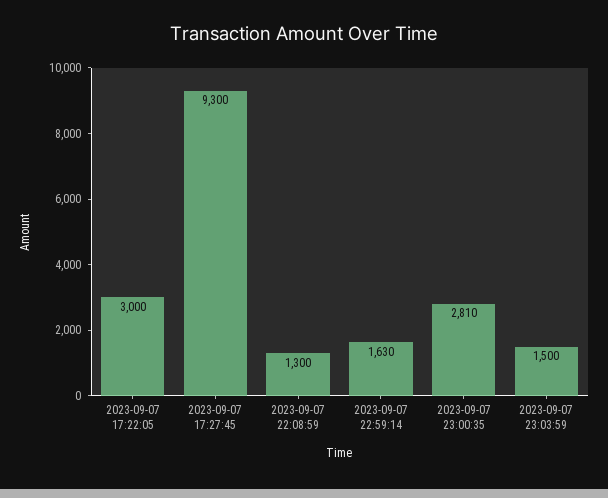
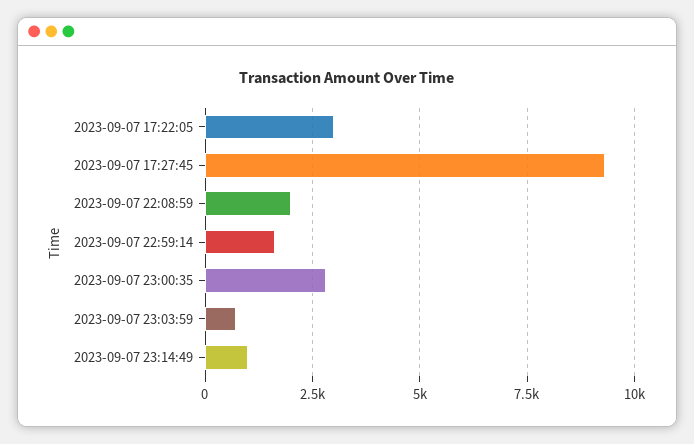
2023-09-07 22:08:59: 1300 -> 2000
2023-09-07 23:03:59: 1500 -> 750
2023-09-07 23:14:49: none -> 1000

